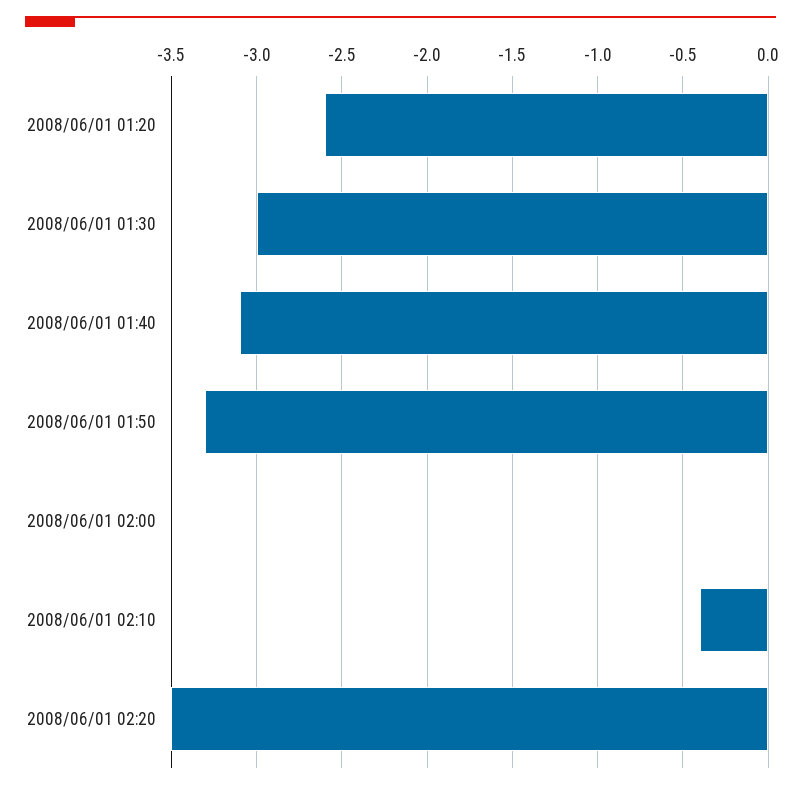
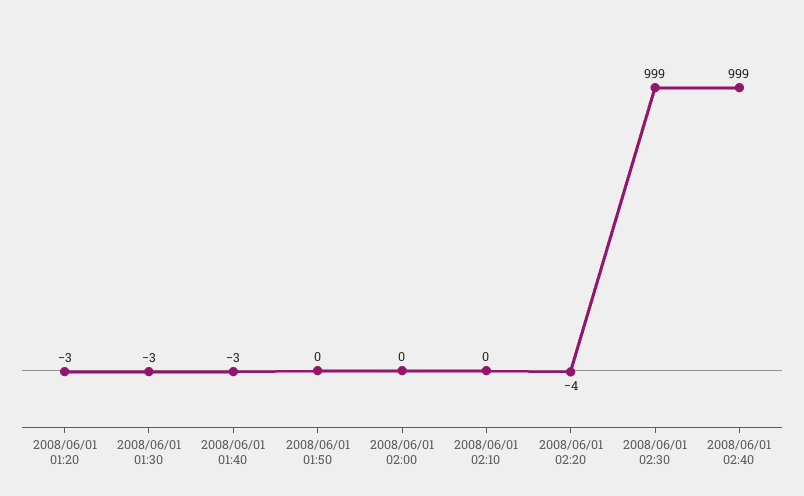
2008/06/01 01:50: -3.3 -> 0
2008/06/01 02:30: none -> 999
2008/06/01 02:40: none -> 999

